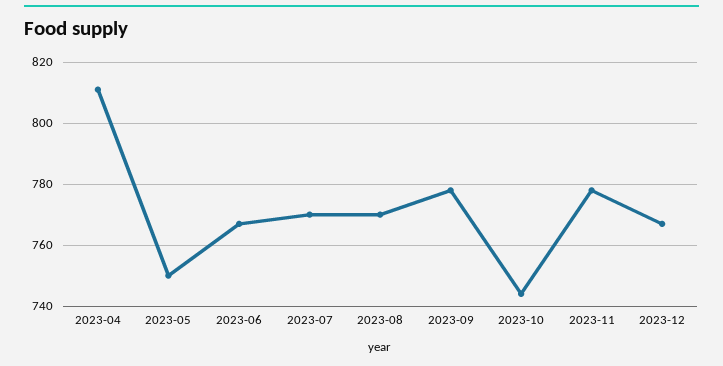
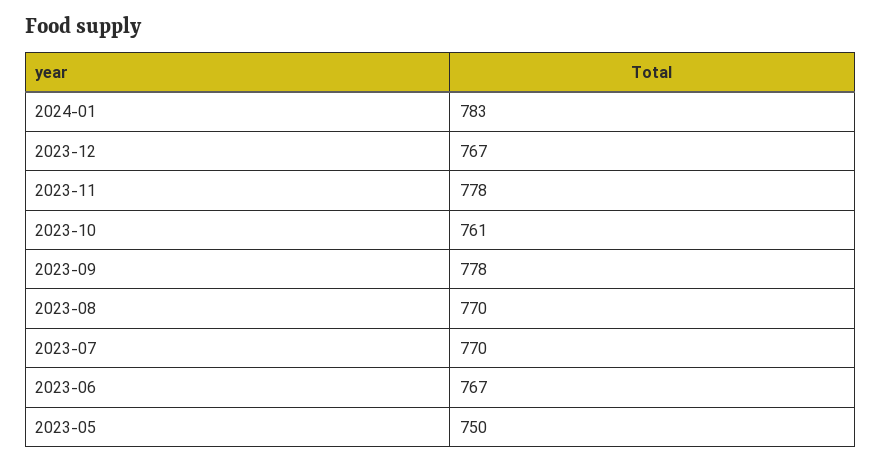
2023-04: 810 -> none
2023-10: 745 -> 761
2024-01: none -> 783

